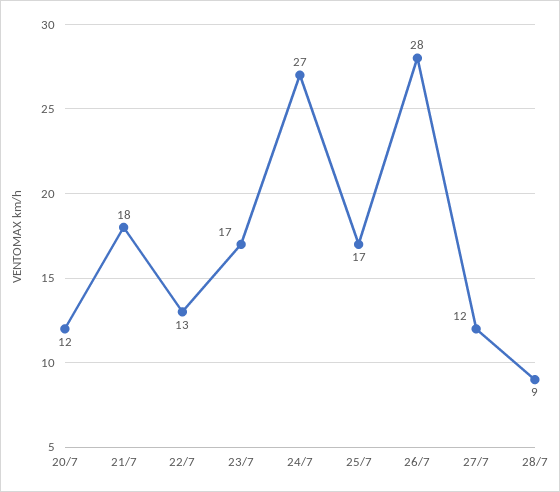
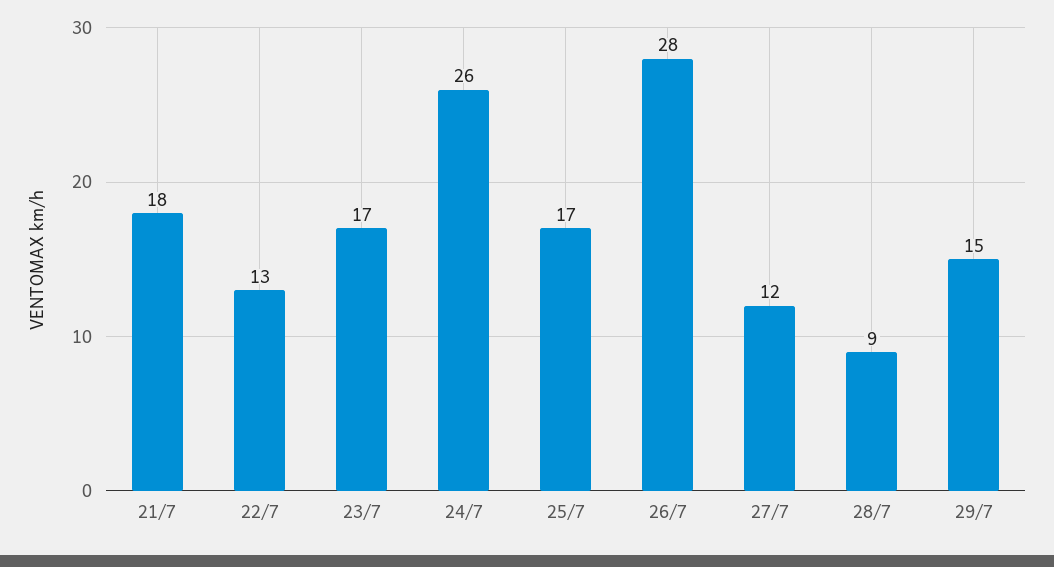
20/7: 12 -> none
24/7: 27 -> 26
29/7: none -> 15

